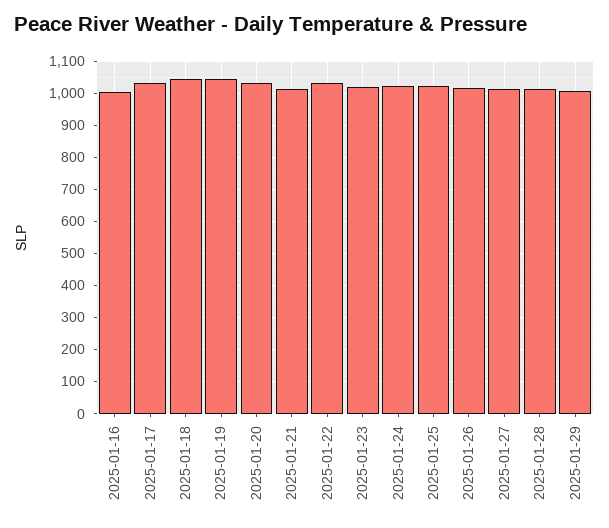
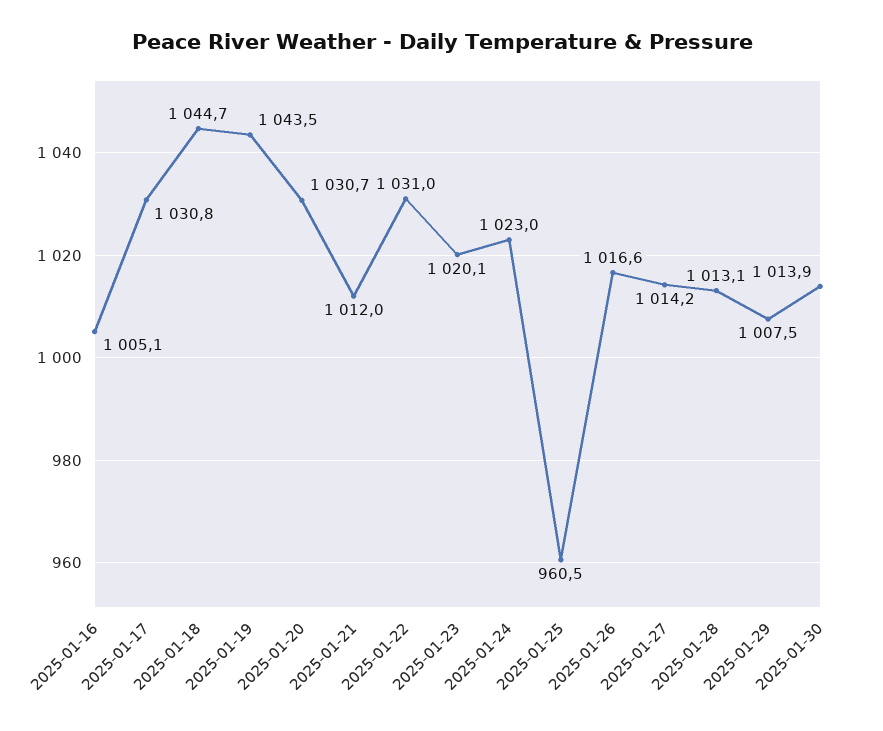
2025-01-25: 1020 -> 960.5
2025-01-30: none -> 1013.9

